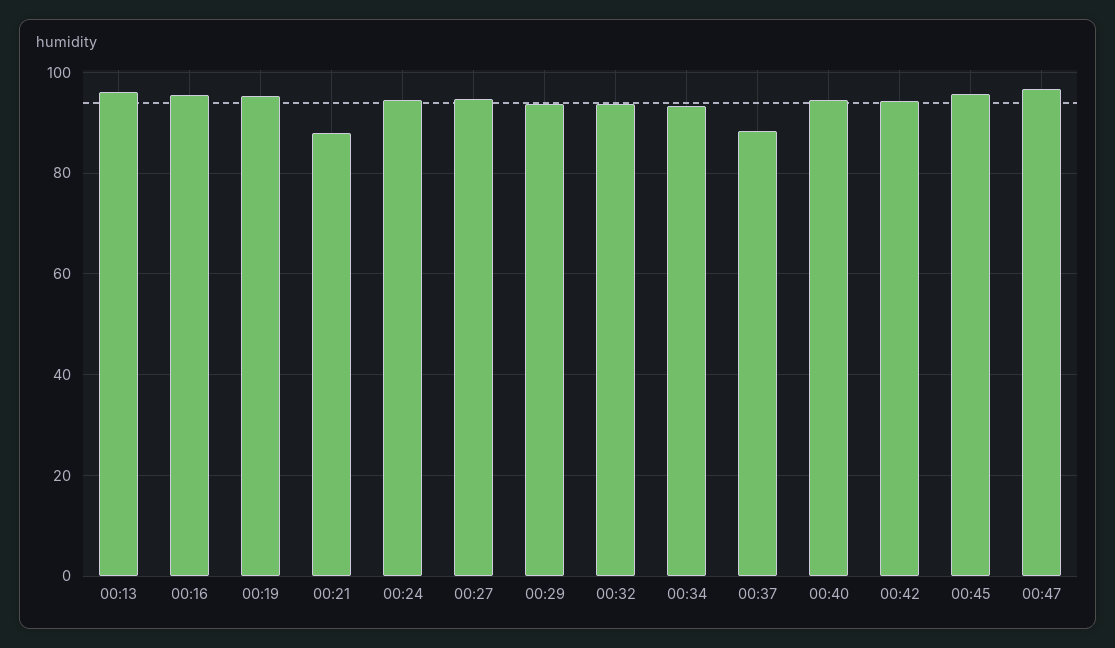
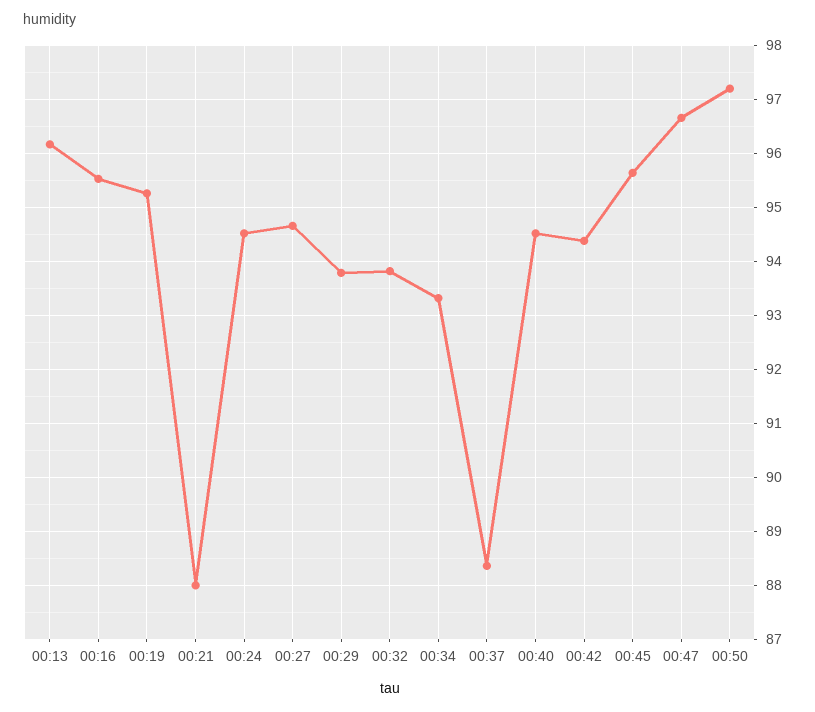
00:50: none -> 97.2

